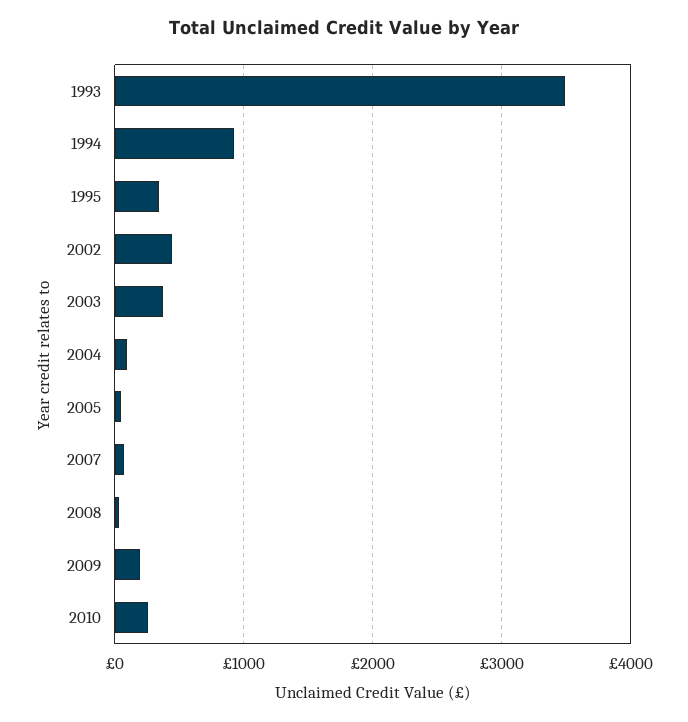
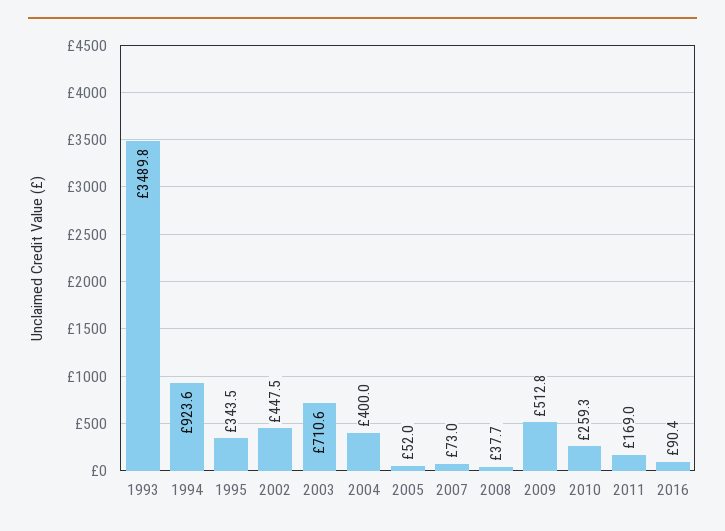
2003: 400 -> 710.6
2004: 100 -> 400
2009: 200 -> 512.8
2011: none -> 169
2016: none -> 90.4

